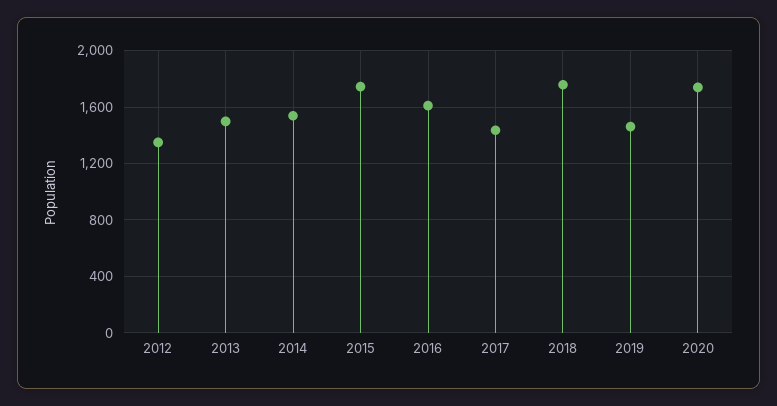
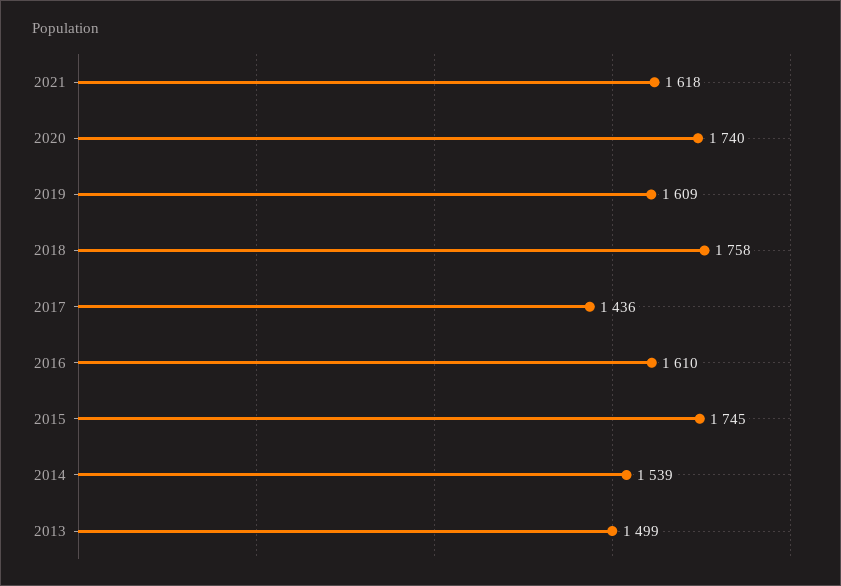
2012: 1350 -> none
2019: 1450 -> 1609
2021: none -> 1618

